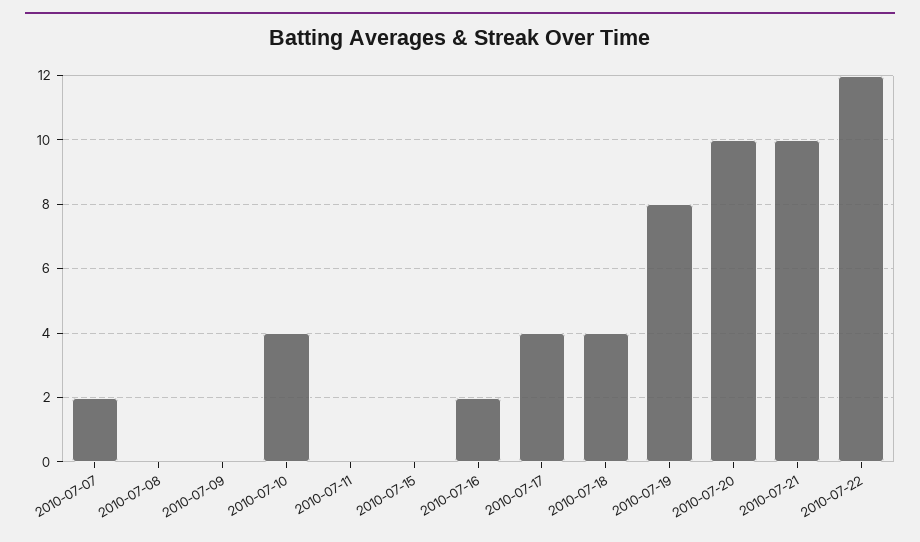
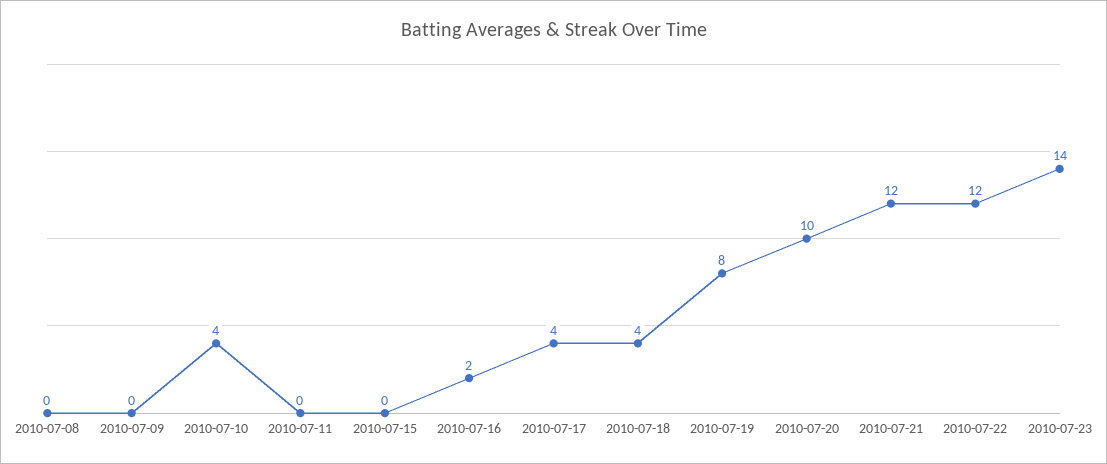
2010-07-07: 2 -> none
2010-07-21: 10 -> 12
2010-07-23: none -> 14

